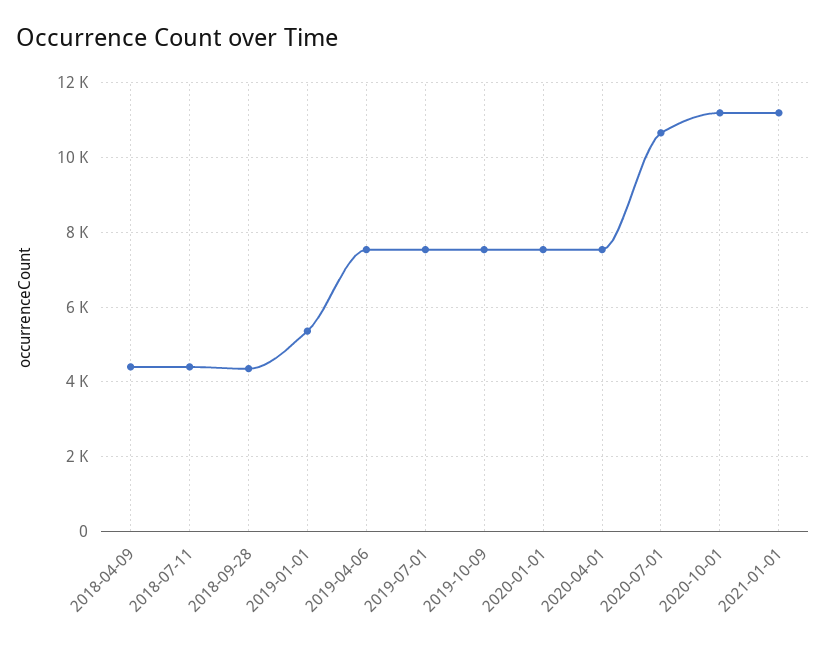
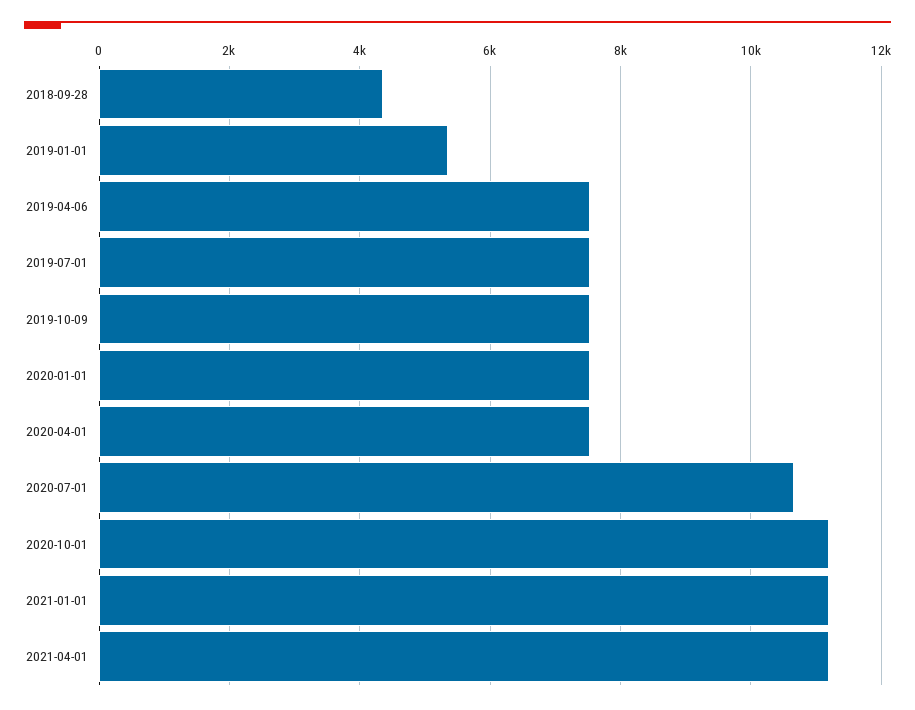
2018-04-09: 4400 -> none
2018-07-11: 4400 -> none
2021-04-01: none -> 11200

